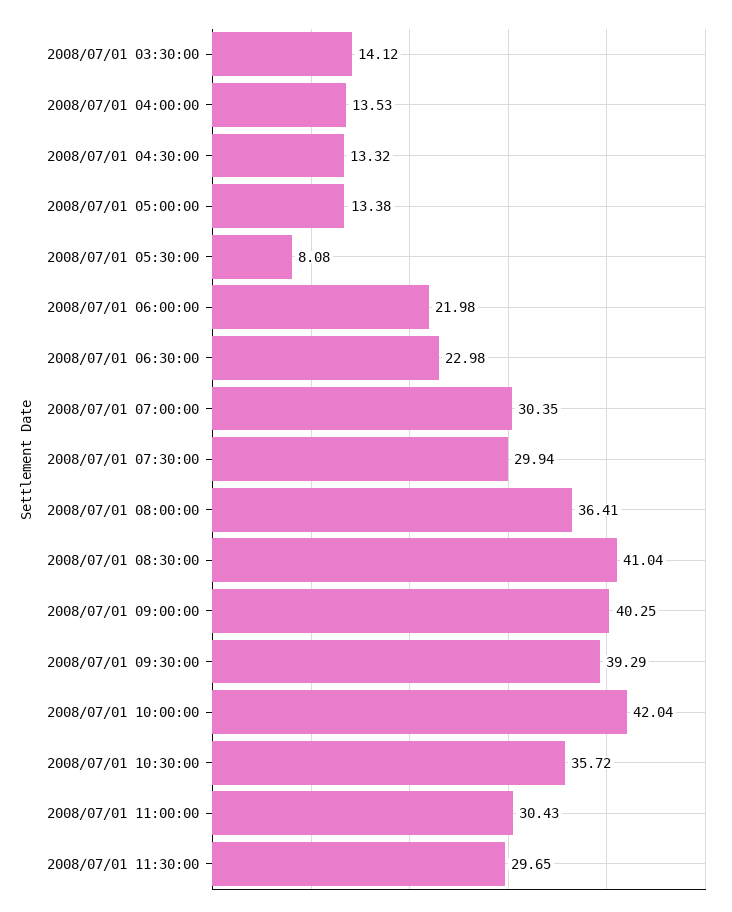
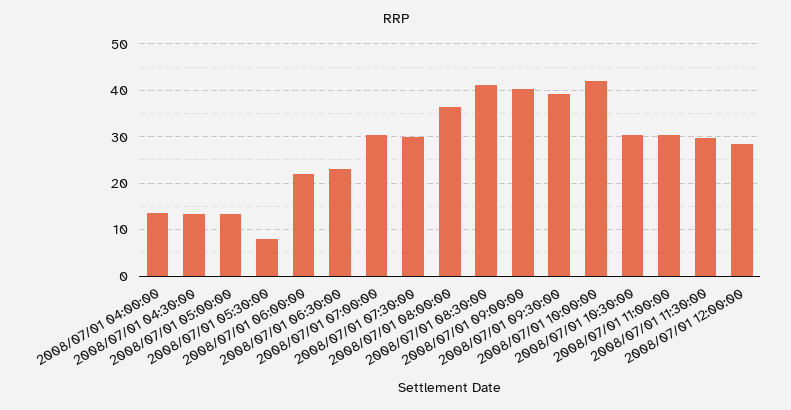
2008/07/01 03:30:00: 14.12 -> none
2008/07/01 10:30:00: 35.72 -> 30
2008/07/01 12:00:00: none -> 28

